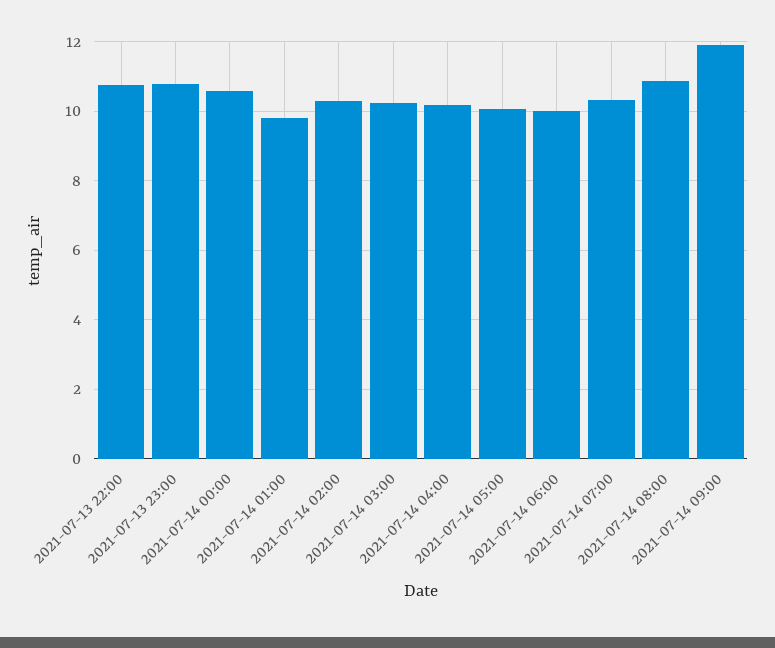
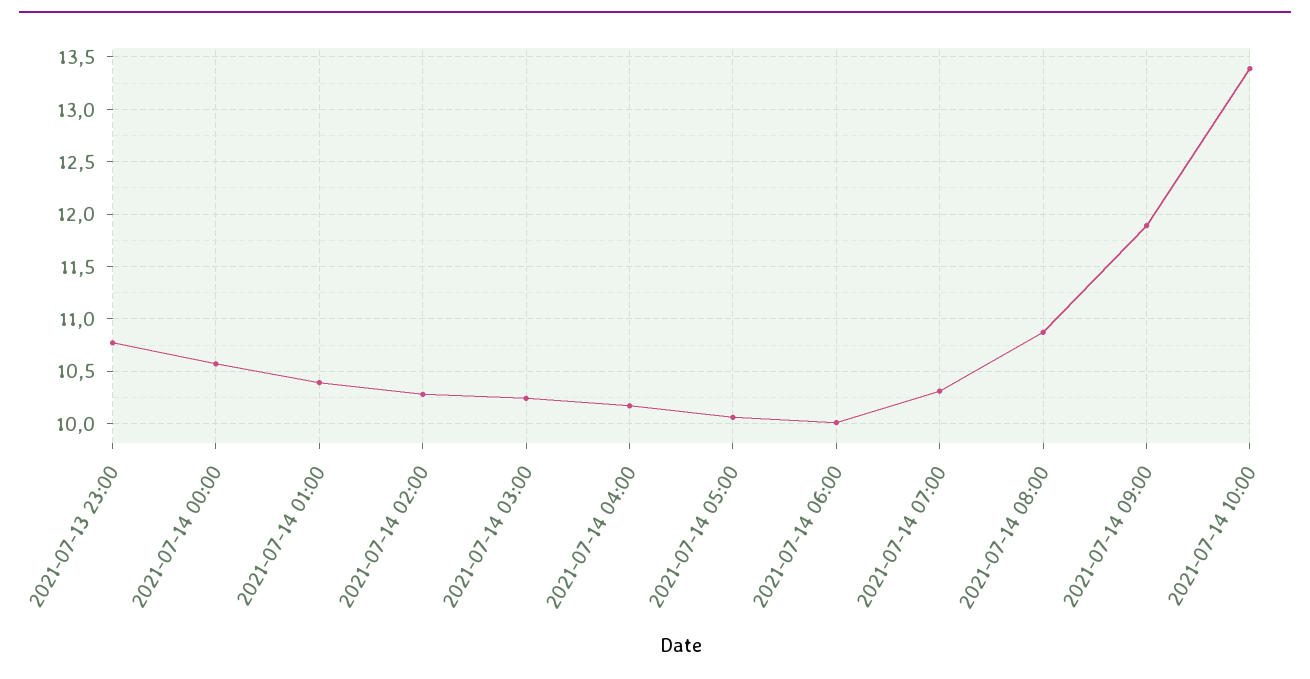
2021-07-13 22:00: 10.8 -> none
2021-07-14 01:00: 9.8 -> 10.4
2021-07-14 10:00: none -> 13.4

